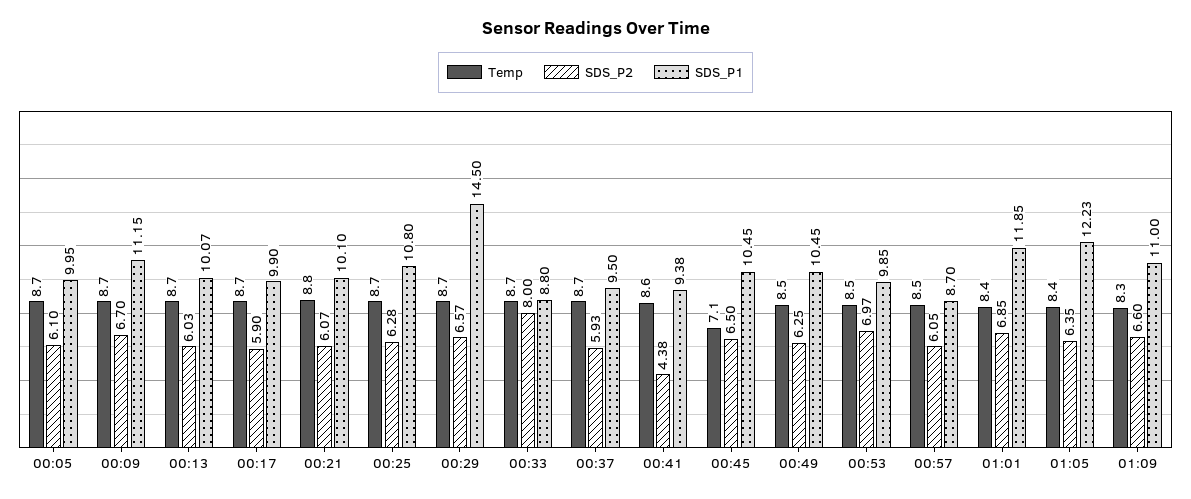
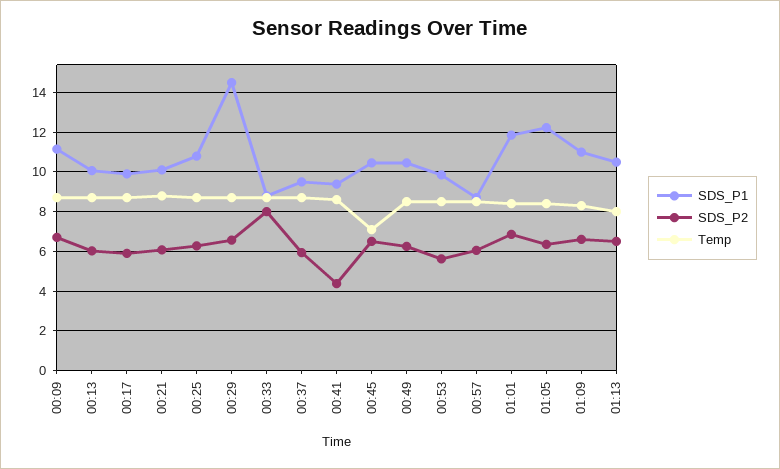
Temp, 00:05: 8.7 -> none
SDS_P2, 00:05: 6.1 -> none
SDS_P1, 00:05: 9.95 -> none
SDS_P2, 00:53: 6.97 -> 5.5
SDS_P1, 01:13: none -> 10.5
SDS_P2, 01:13: none -> 6.5
Temp, 01:13: none -> 8

